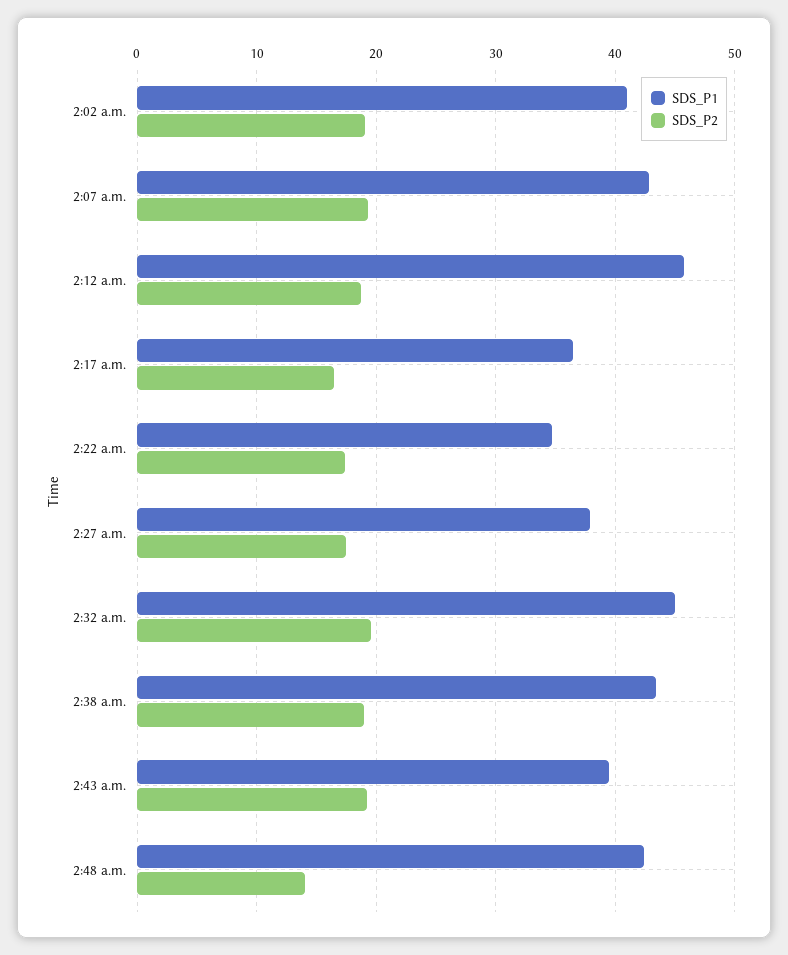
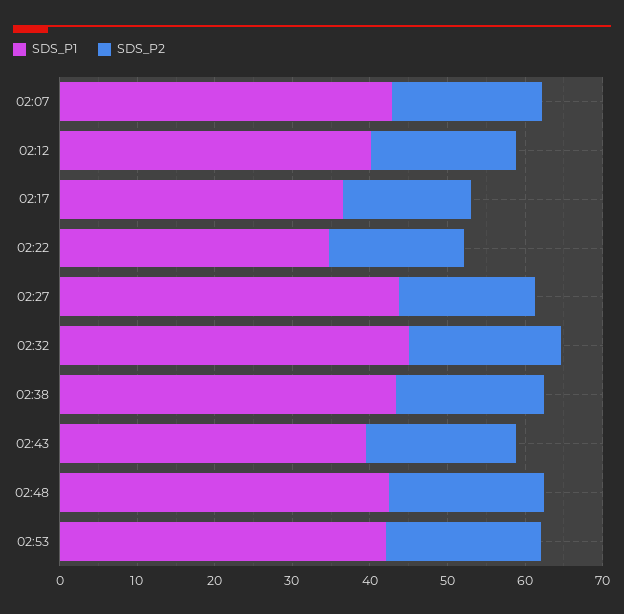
SDS_P1, 2:02 a.m.: 41 -> none
SDS_P2, 2:02 a.m.: 19 -> none
SDS_P1, 2:12 a.m.: 46 -> 40
SDS_P1, 2:27 a.m.: 38 -> 44
SDS_P2, 2:48 a.m.: 14 -> 20
SDS_P1, 02:53: none -> 42
SDS_P2, 02:53: none -> 20

